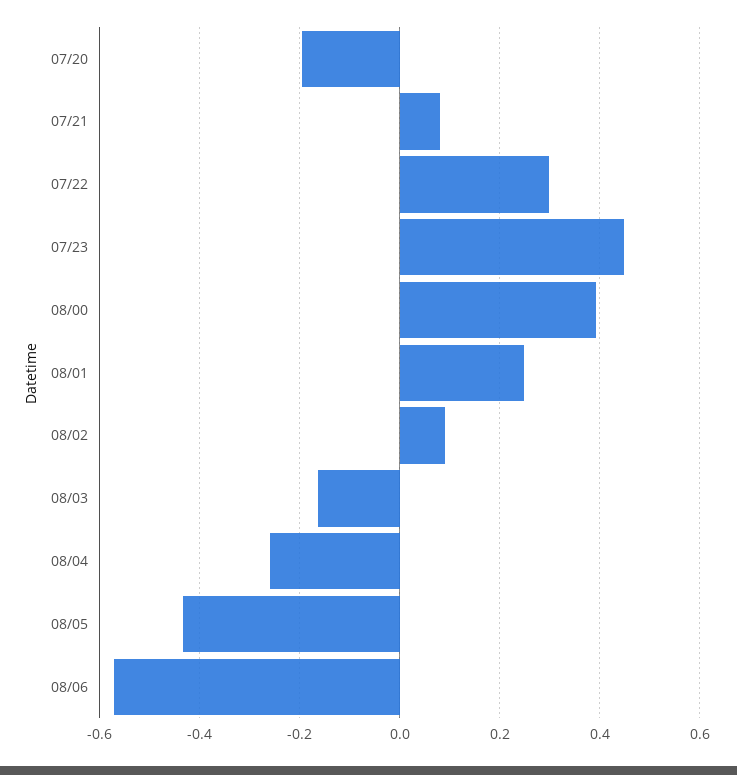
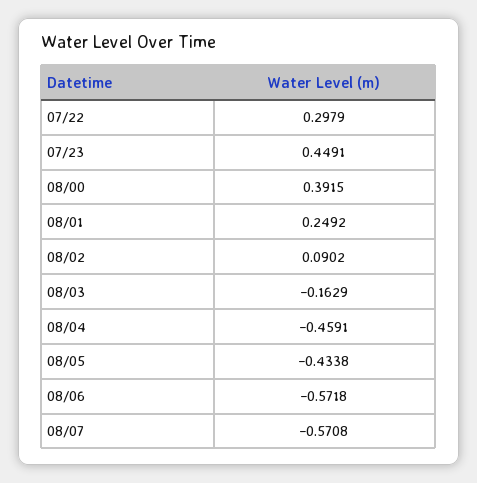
07/20: -0.2 -> none
07/21: 0.08 -> none
08/04: -0.26 -> -0.4591
08/07: none -> -0.5708

